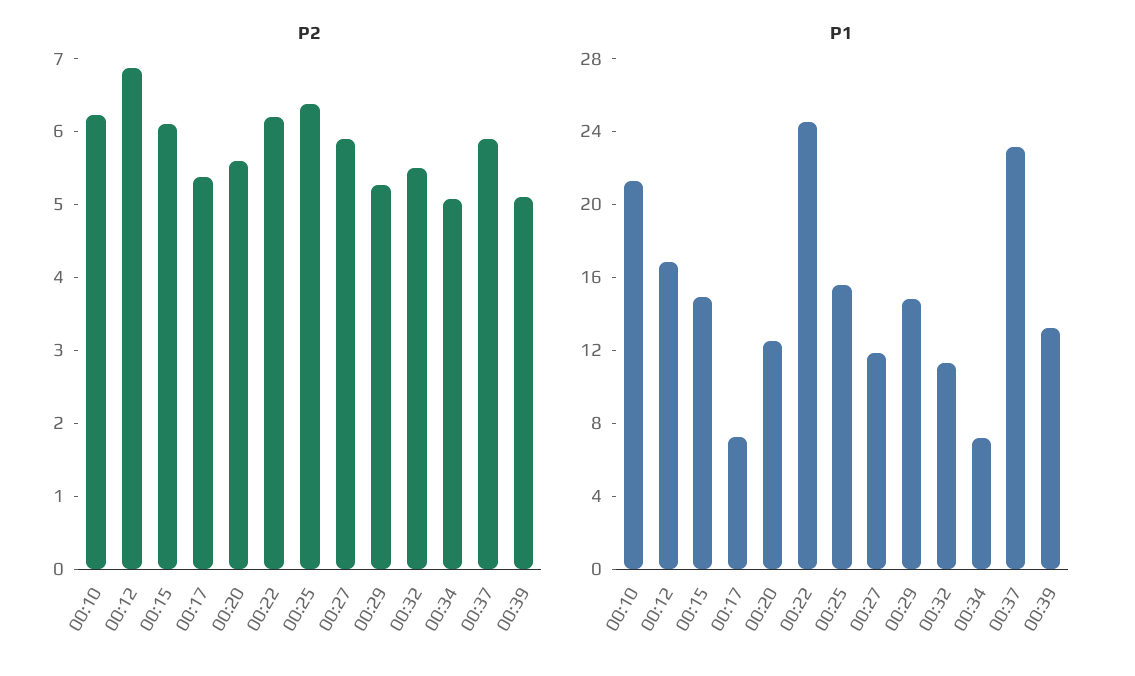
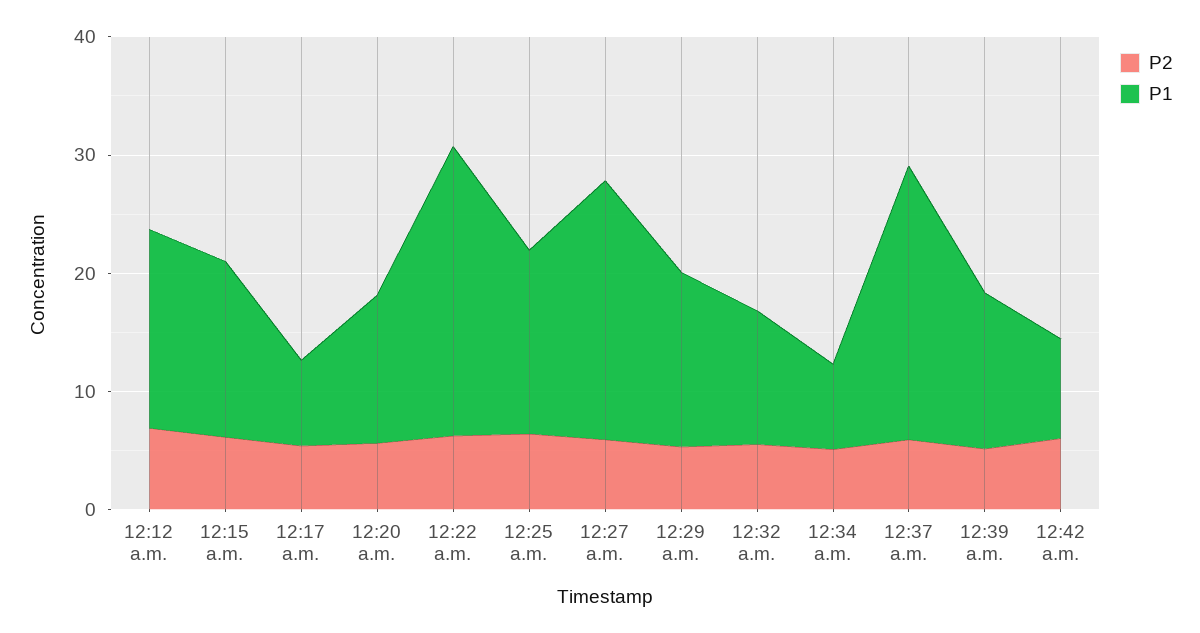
P2, 00:10: 6.2 -> none
P1, 00:10: 21 -> none
P1, 00:27: 12 -> 22
P2, 12:42 a.m.: none -> 6
P1, 12:42 a.m.: none -> 8

